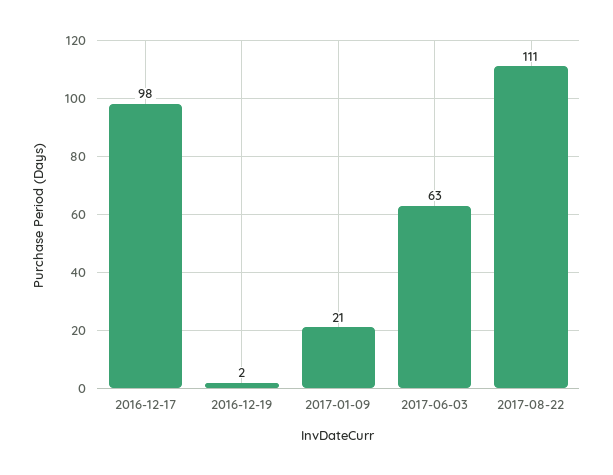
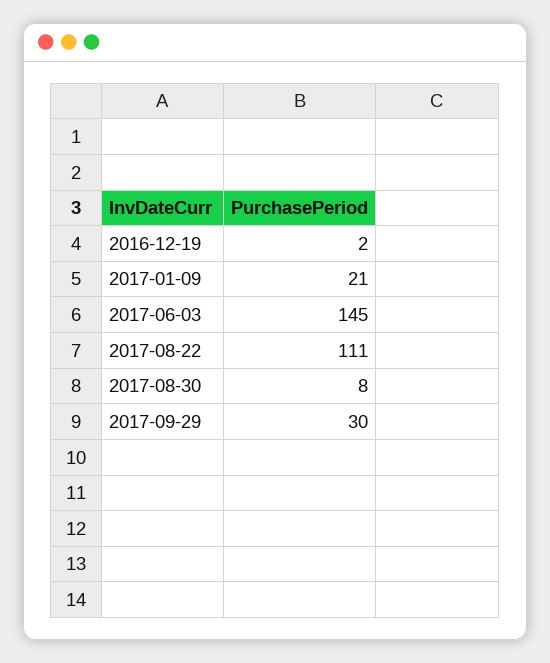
2016-12-17: 98 -> none
2017-06-03: 63 -> 145
2017-08-30: none -> 8
2017-09-29: none -> 30

